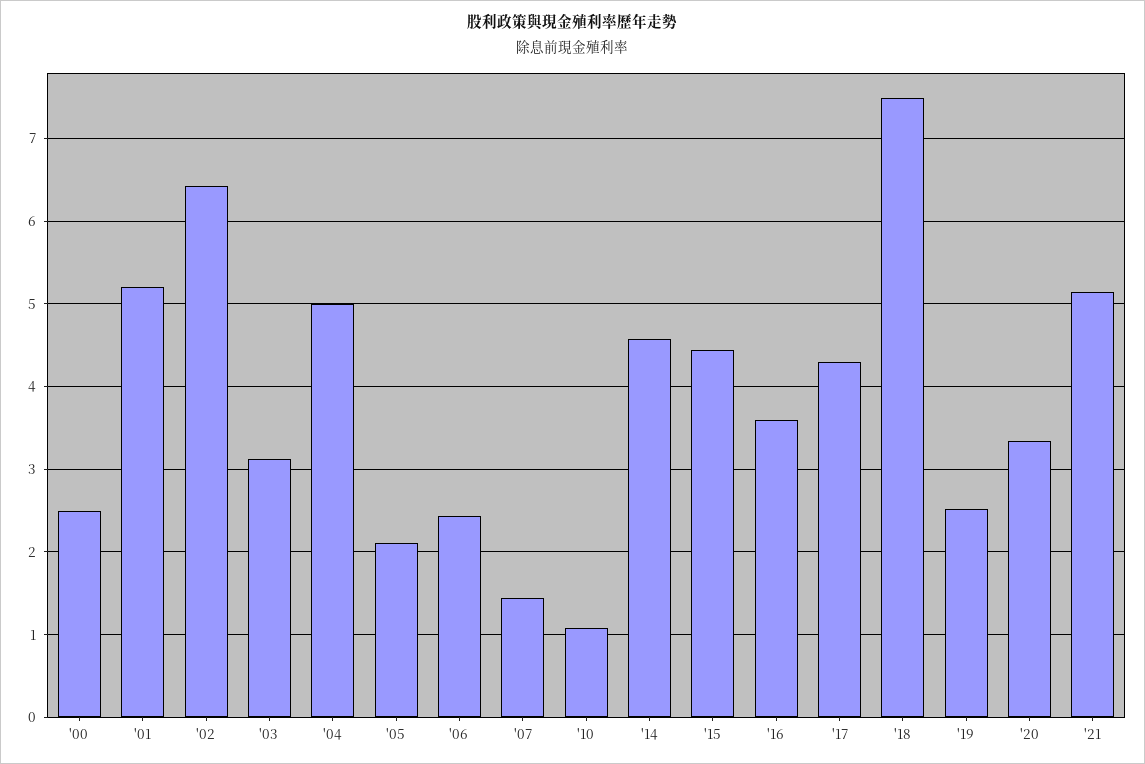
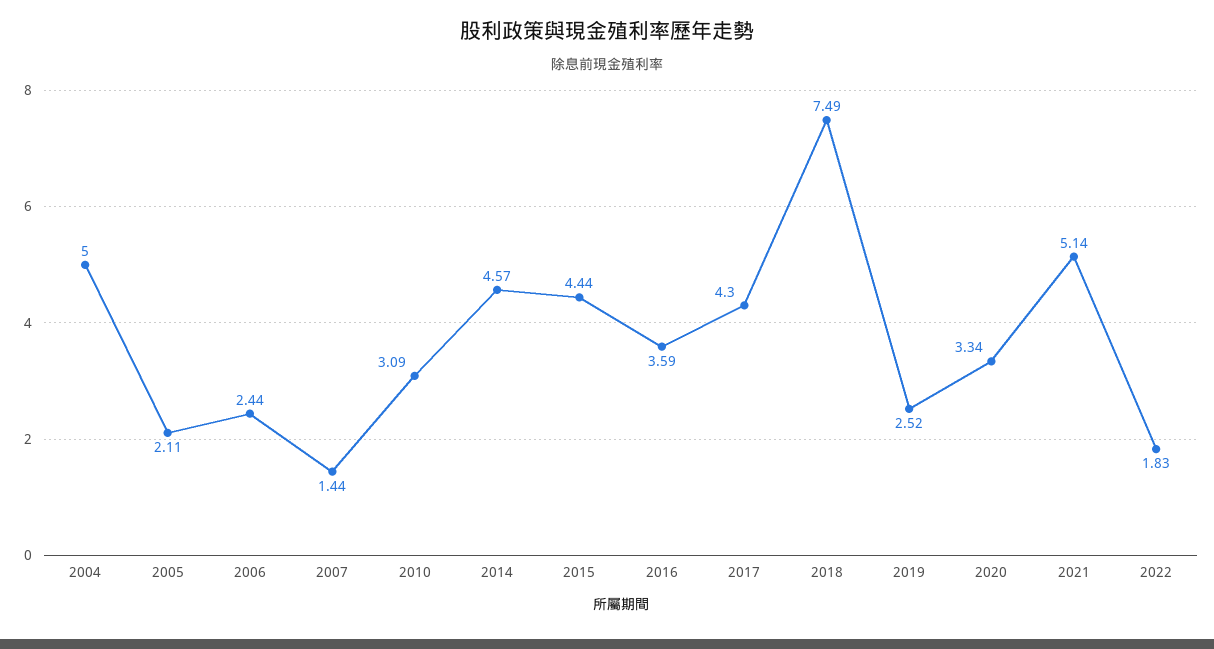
'00: 2.5 -> none
'01: 5.2 -> none
'02: 6.4 -> none
'03: 3.1 -> none
'10: 1.1 -> 3.09
2022: none -> 1.83

